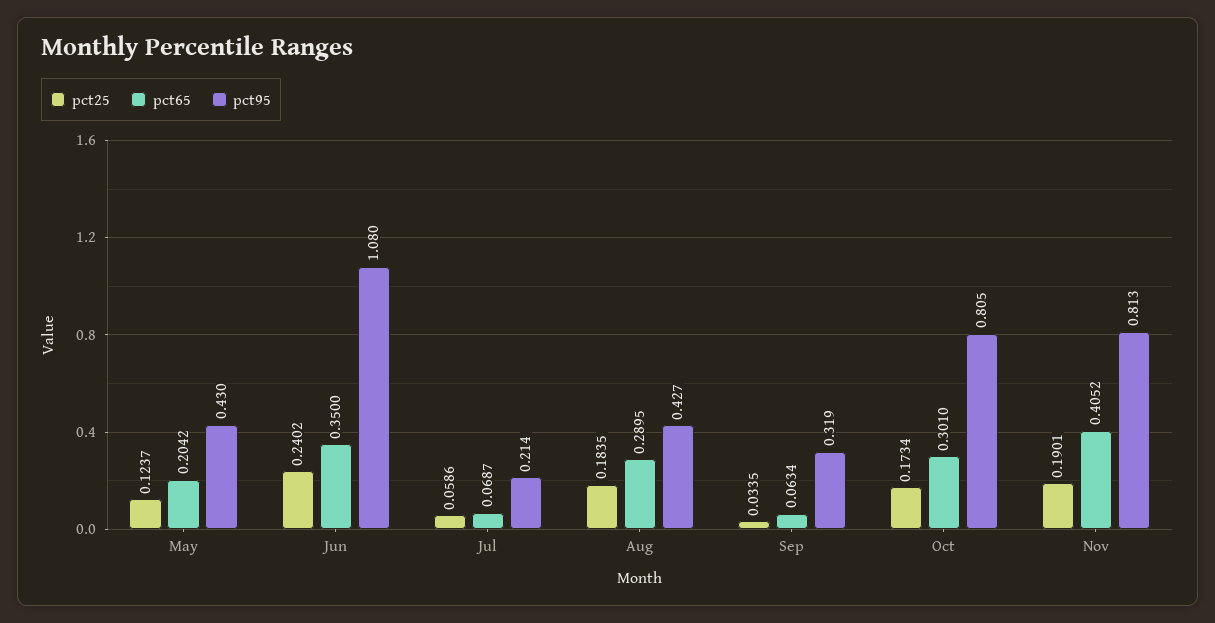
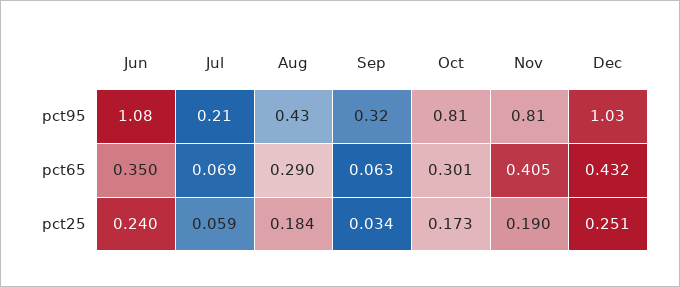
pct25, May: 0.1237 -> none
pct65, May: 0.2042 -> none
pct95, May: 0.43 -> none
pct95, Dec: none -> 1.03
pct65, Dec: none -> 0.432
pct25, Dec: none -> 0.251

